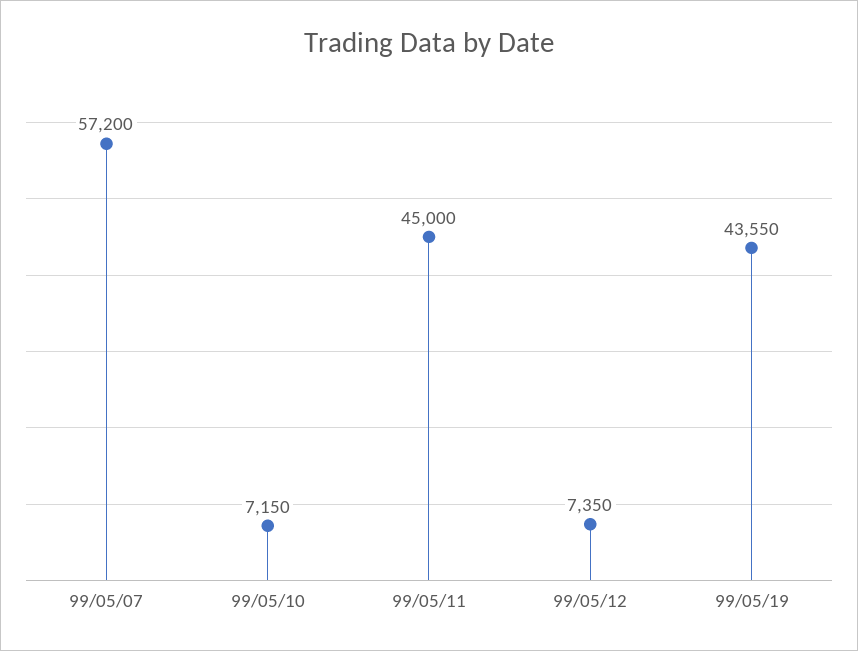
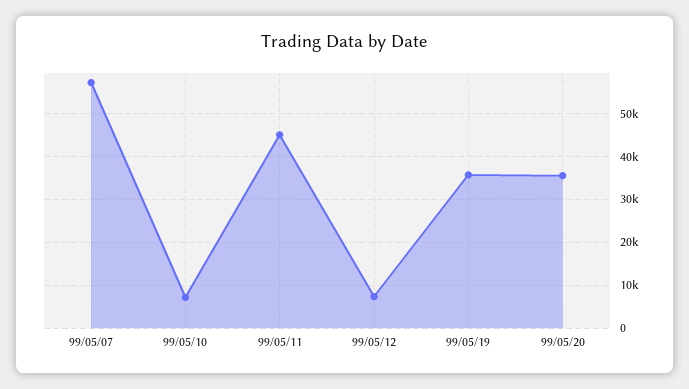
99/05/19: 43550 -> 36000
99/05/20: none -> 36000

